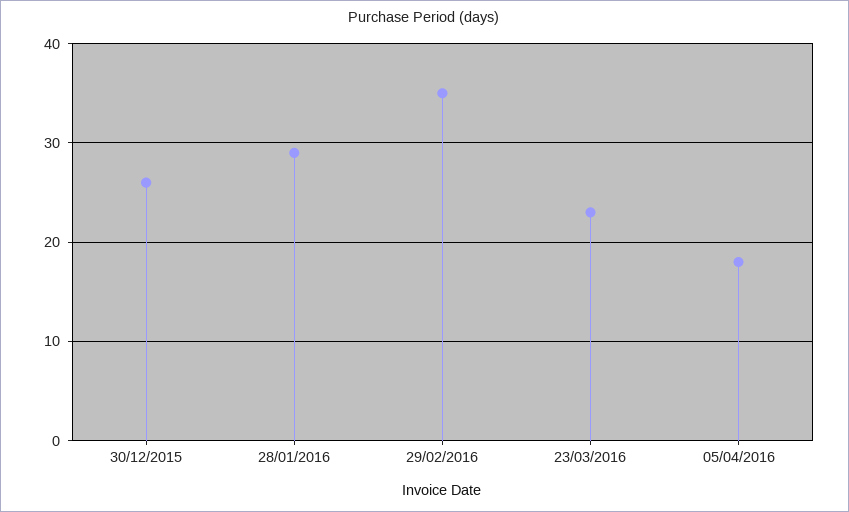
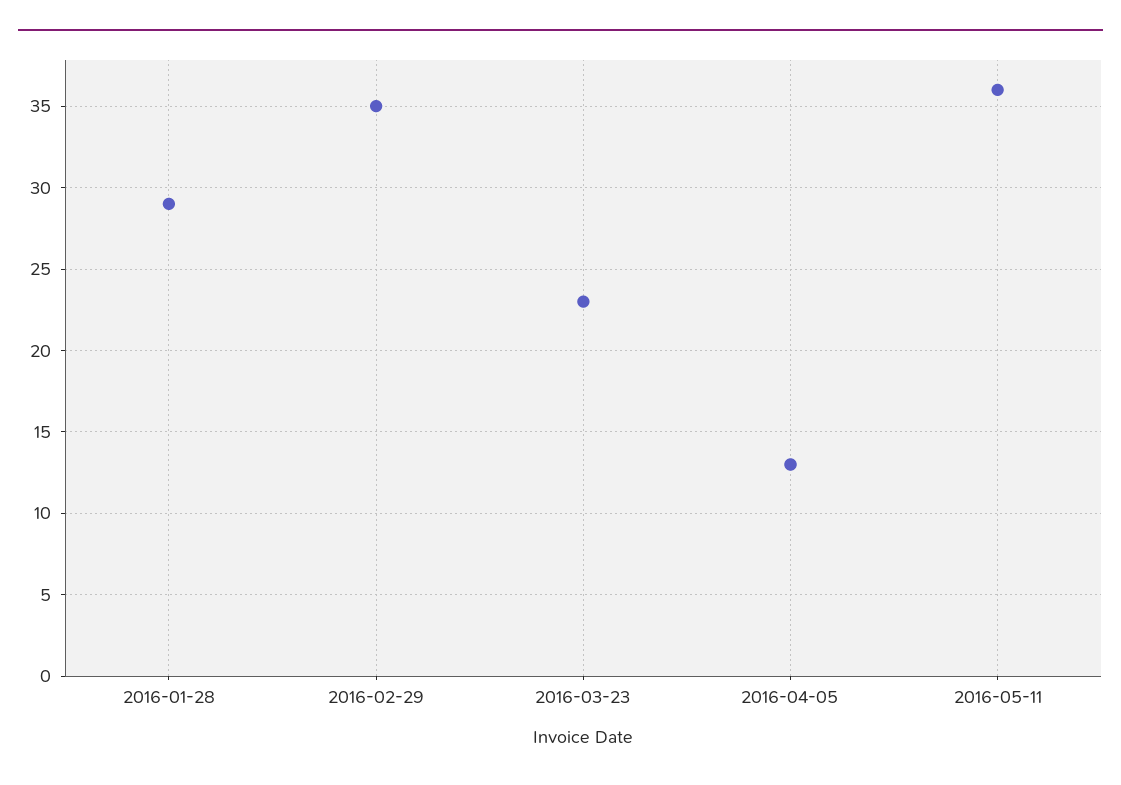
30/12/2015: 26 -> none
05/04/2016: 18 -> 13
2016-05-11: none -> 36

